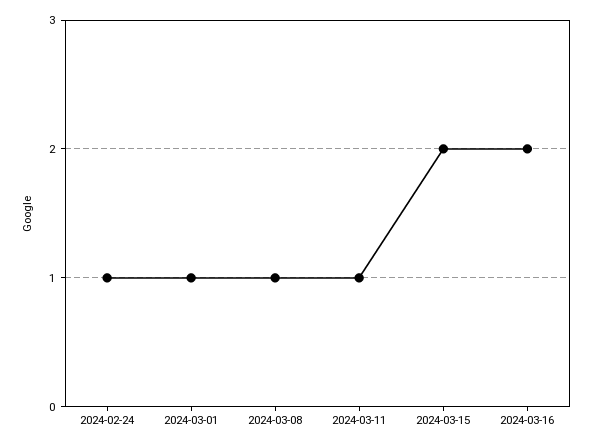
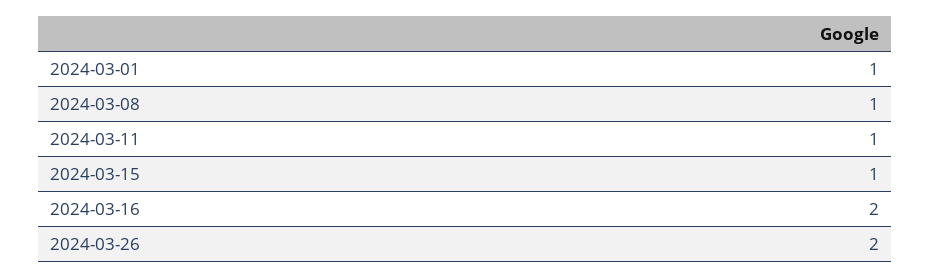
2024-02-24: 1 -> none
2024-03-15: 2 -> 1
2024-03-26: none -> 2

